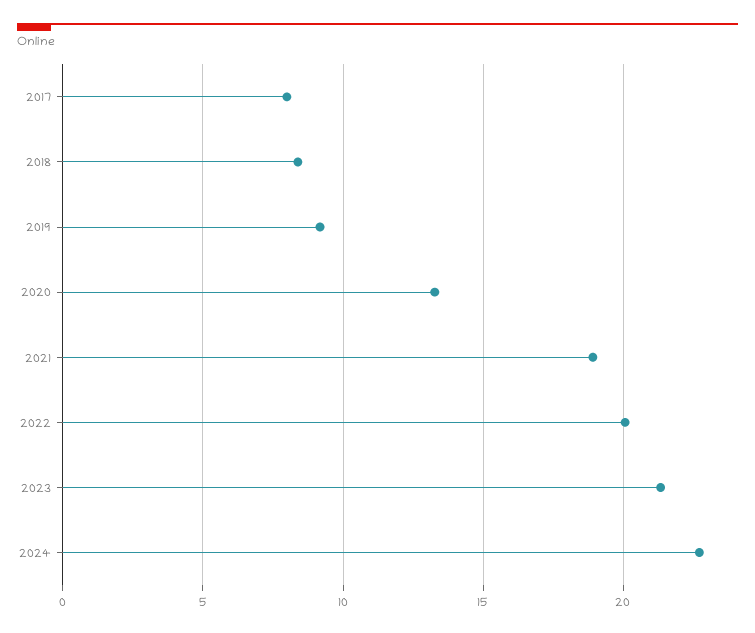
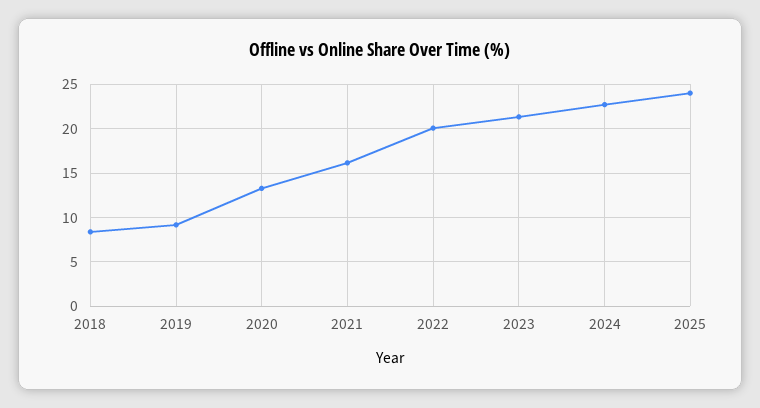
2017: 8 -> none
2021: 19 -> 16
2025: none -> 24

